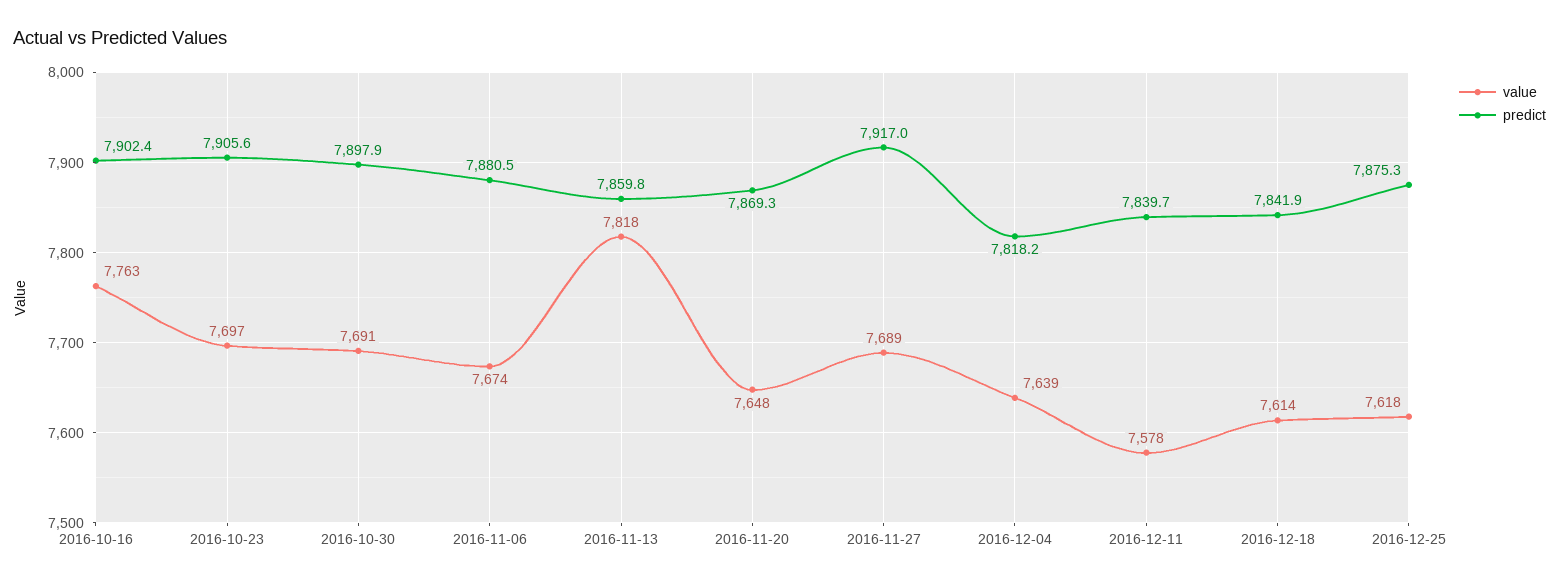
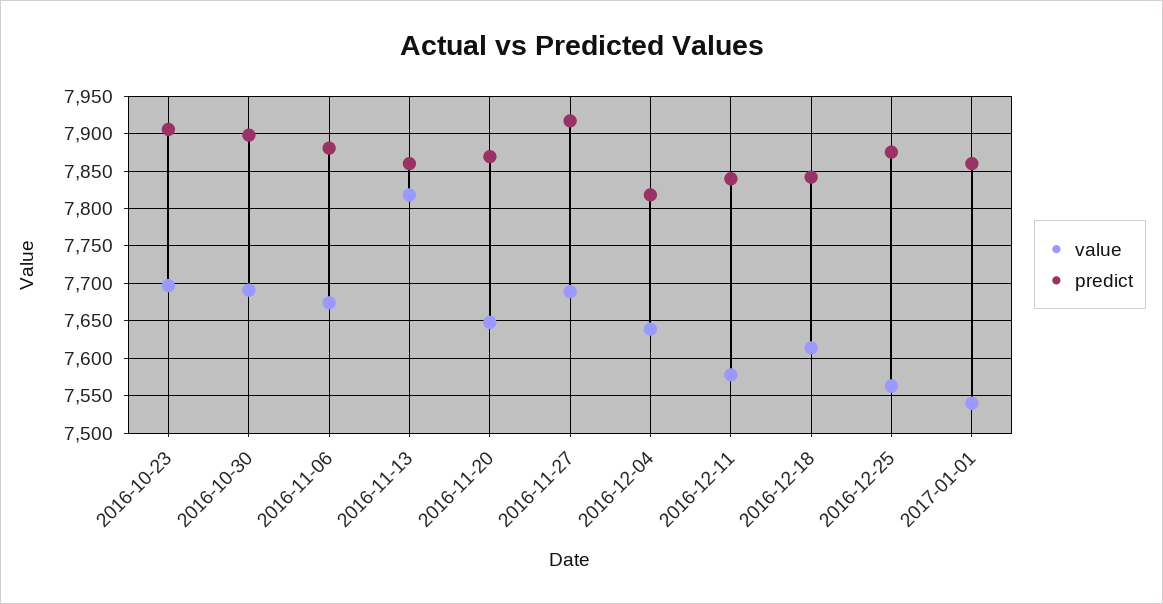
value, 2016-10-16: 7763 -> none
predict, 2016-10-16: 7902.4 -> none
value, 2016-12-25: 7618 -> 7560
value, 2017-01-01: none -> 7540
predict, 2017-01-01: none -> 7860

